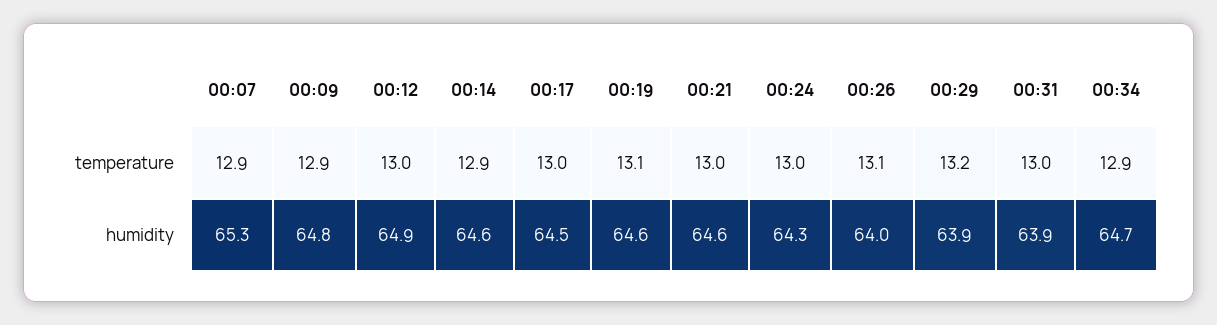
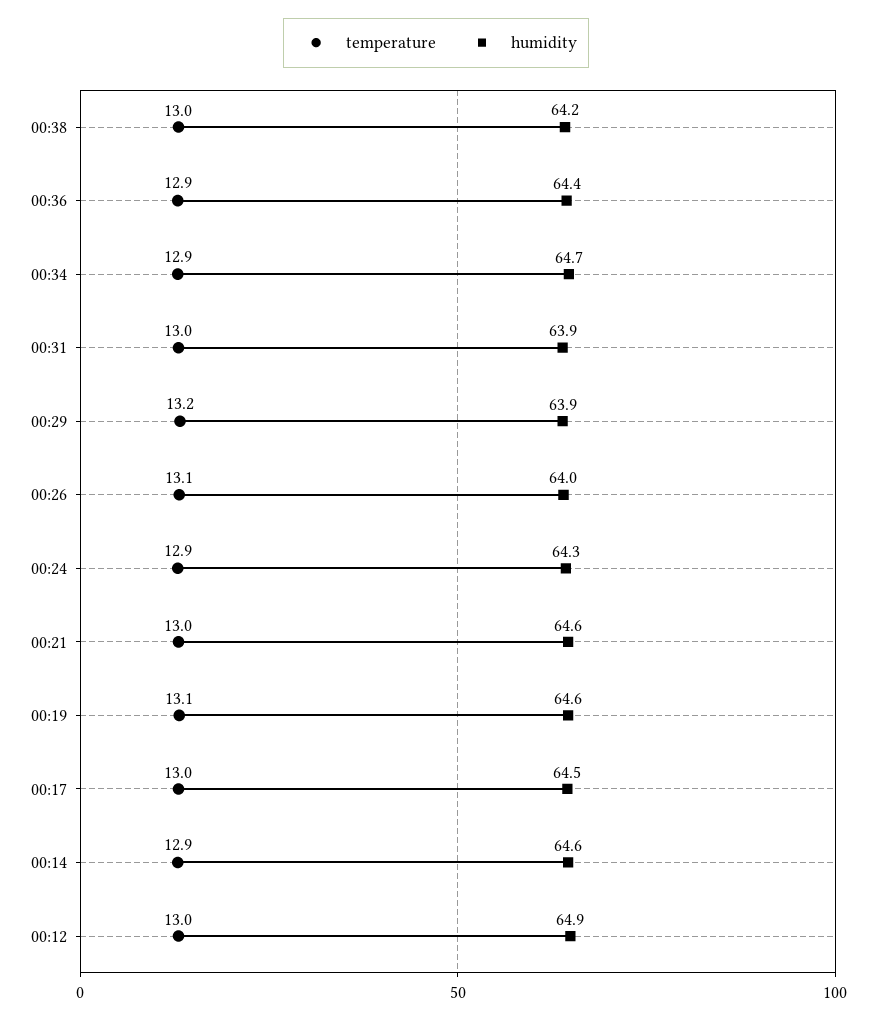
temperature, 00:07: 12.9 -> none
temperature, 00:09: 12.9 -> none
temperature, 00:24: 13 -> 12.9
humidity, 00:07: 65.3 -> none
humidity, 00:09: 64.8 -> none
temperature, 00:38: none -> 13
humidity, 00:38: none -> 64.2
temperature, 00:36: none -> 12.9
humidity, 00:36: none -> 64.4

